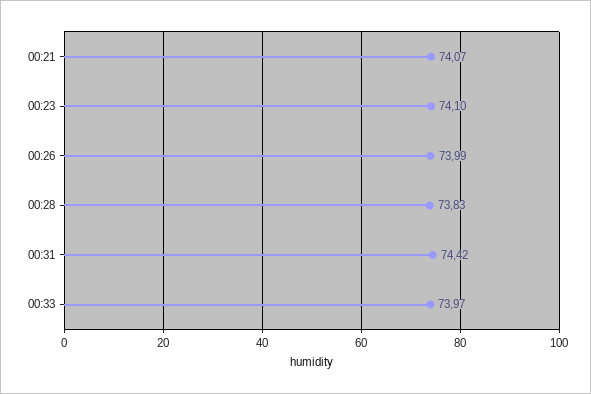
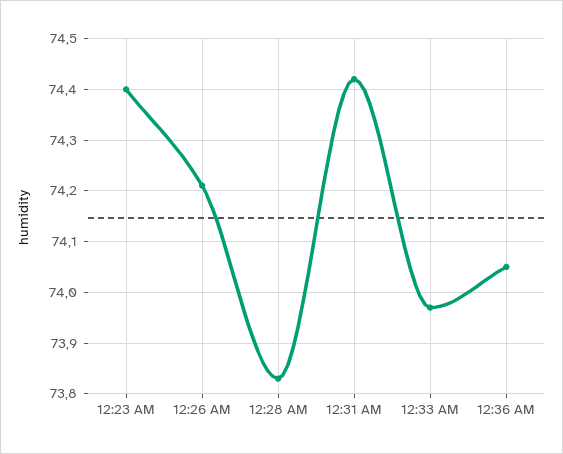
00:21: 74.07 -> none
00:23: 74.1 -> 74.4
00:26: 73.99 -> 74.2
12:36 AM: none -> 74.05

